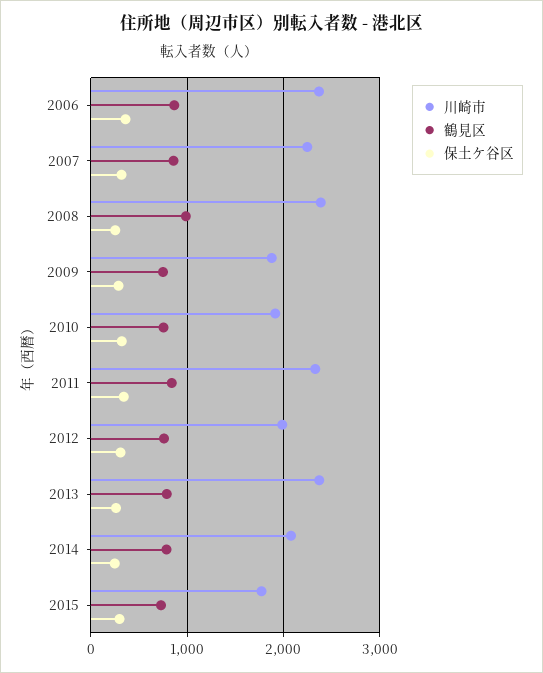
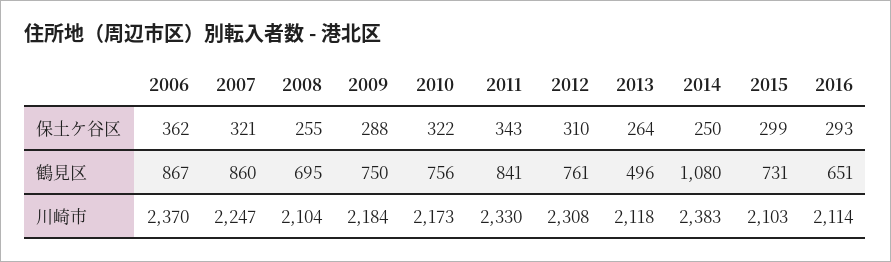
川崎市, 2008: 2400 -> 2104
鶴見区, 2008: 1000 -> 695
川崎市, 2009: 1900 -> 2184
川崎市, 2010: 1900 -> 2173
川崎市, 2012: 2000 -> 2308
川崎市, 2013: 2400 -> 2118
鶴見区, 2013: 800 -> 496
川崎市, 2014: 2100 -> 2383
鶴見区, 2014: 800 -> 1080
川崎市, 2015: 1800 -> 2103
保土ケ谷区, 2016: none -> 293
鶴見区, 2016: none -> 651
川崎市, 2016: none -> 2114

